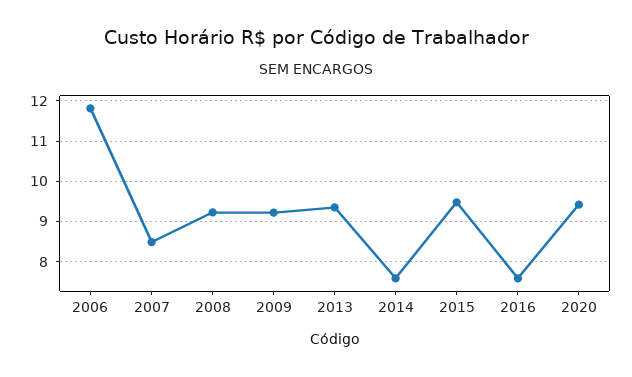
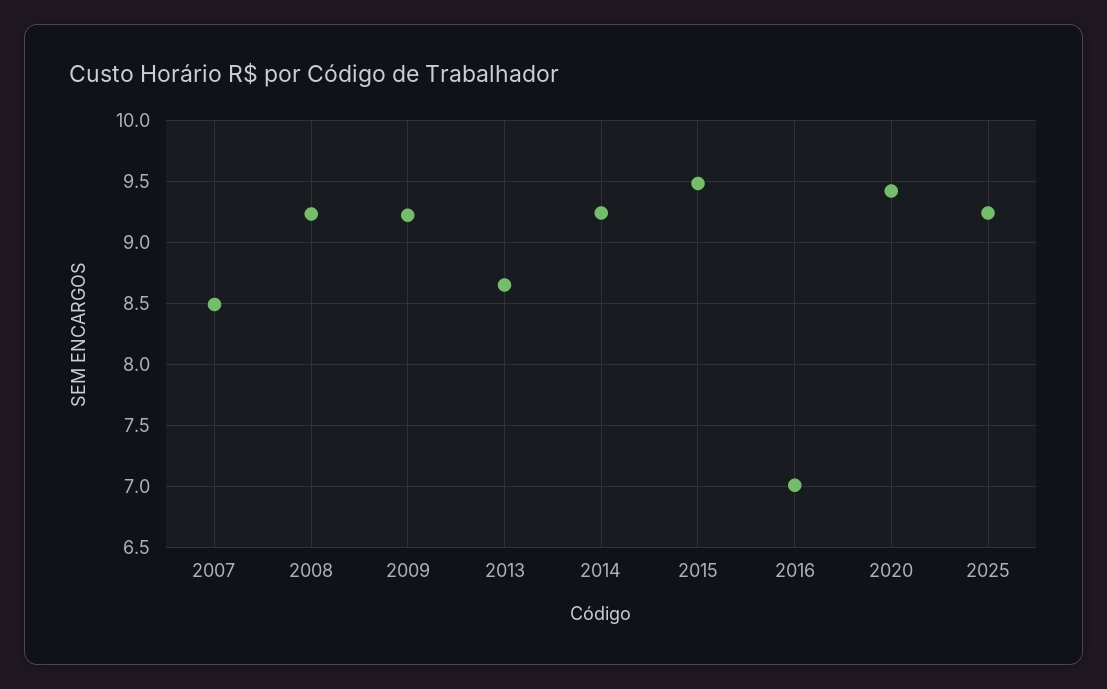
2006: 11.8 -> none
2013: 9.4 -> 8.65
2014: 7.6 -> 9.25
2016: 7.6 -> 7
2025: none -> 9.25

